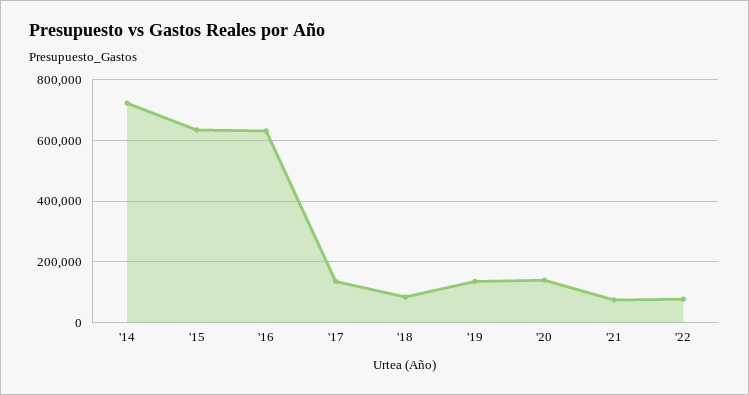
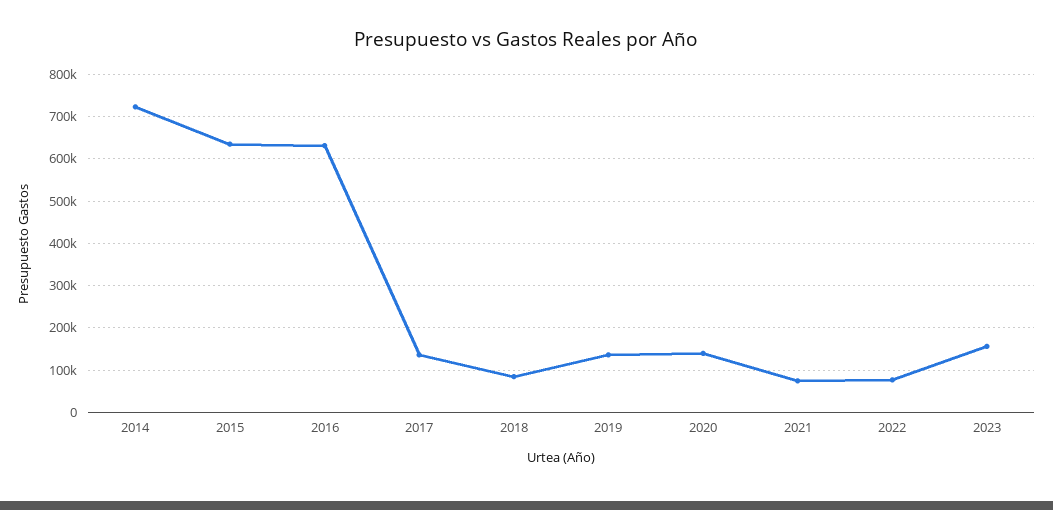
2023: none -> 160000

